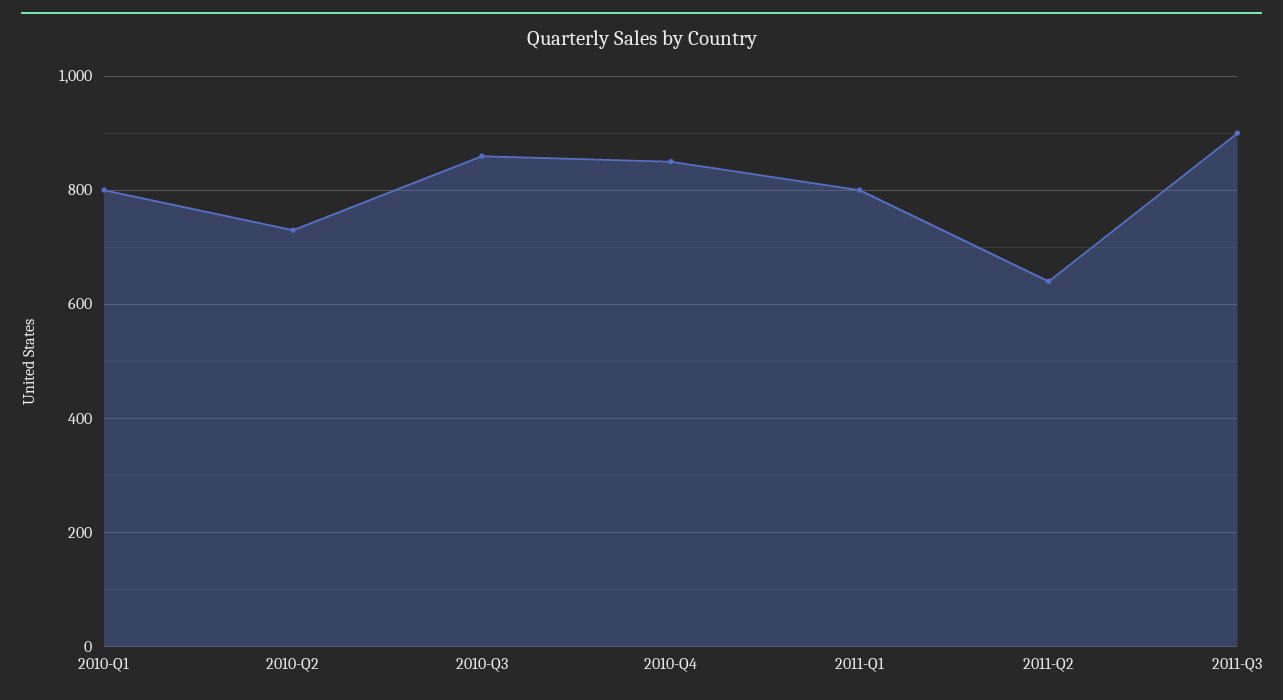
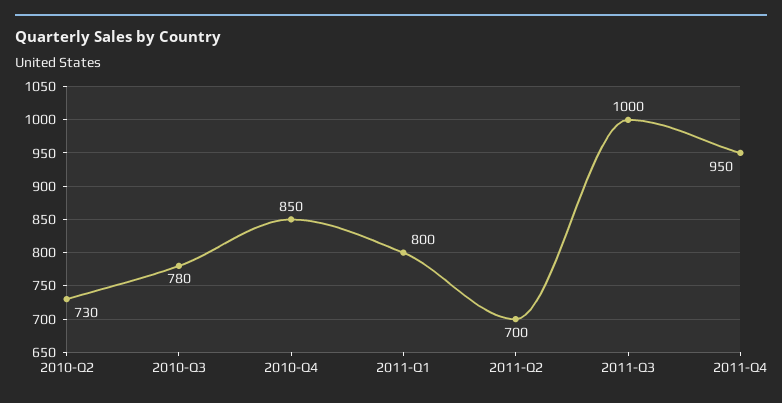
2010-Q1: 800 -> none
2010-Q3: 860 -> 780
2011-Q2: 640 -> 700
2011-Q3: 900 -> 1000
2011-Q4: none -> 950

